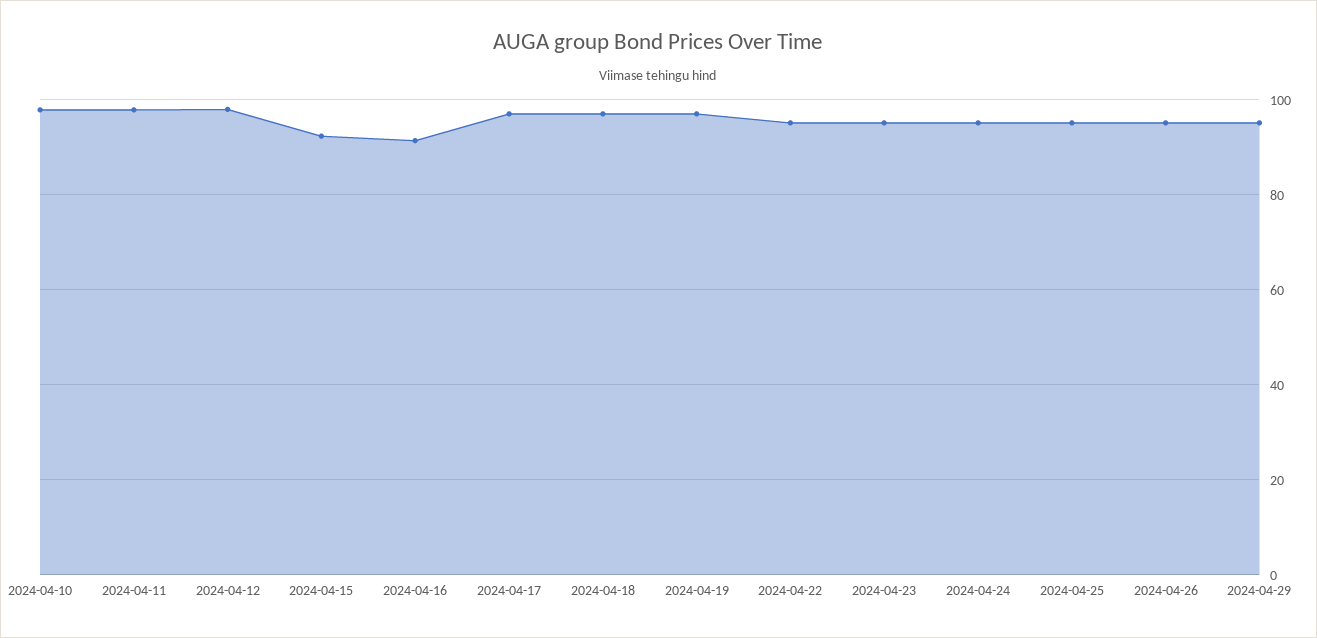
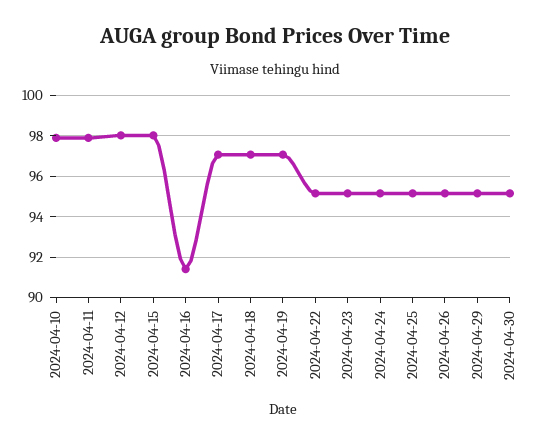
2024-04-15: 92 -> 98
2024-04-30: none -> 95

